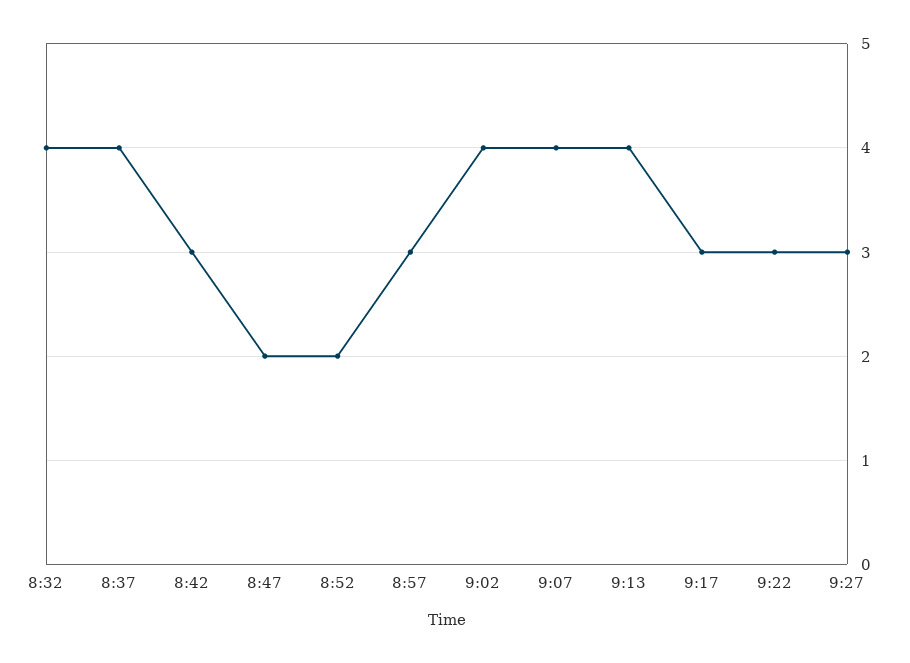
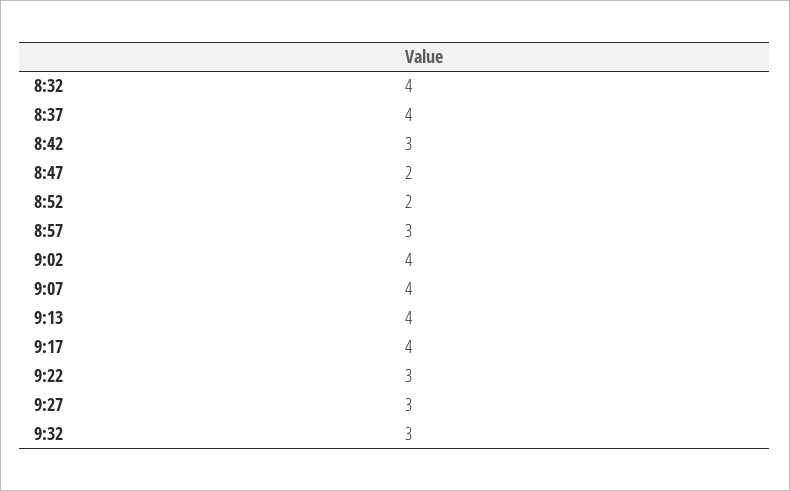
9:17: 3 -> 4
9:32: none -> 3

